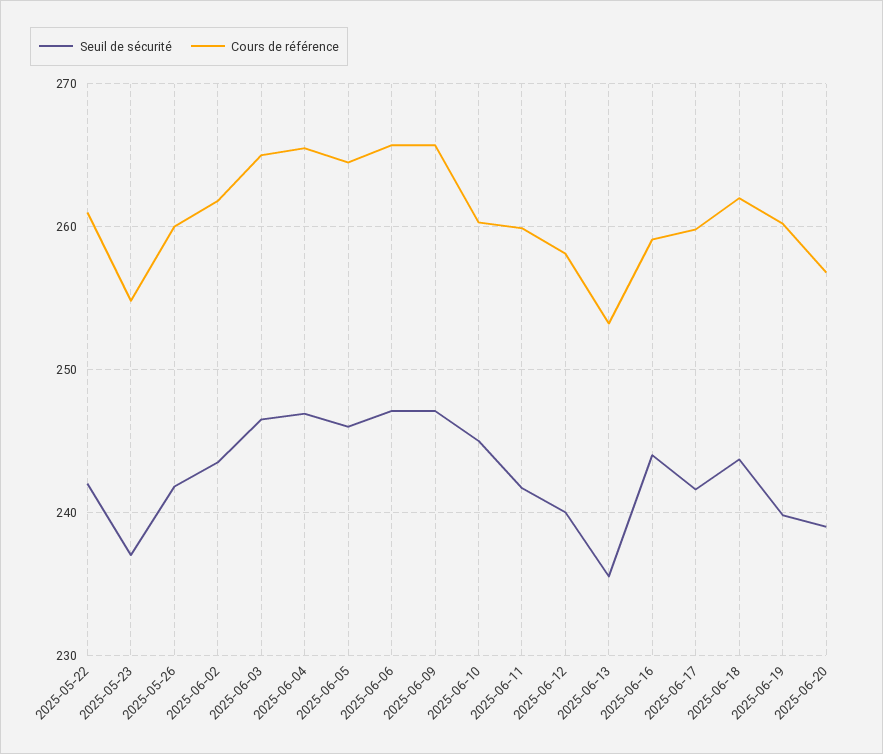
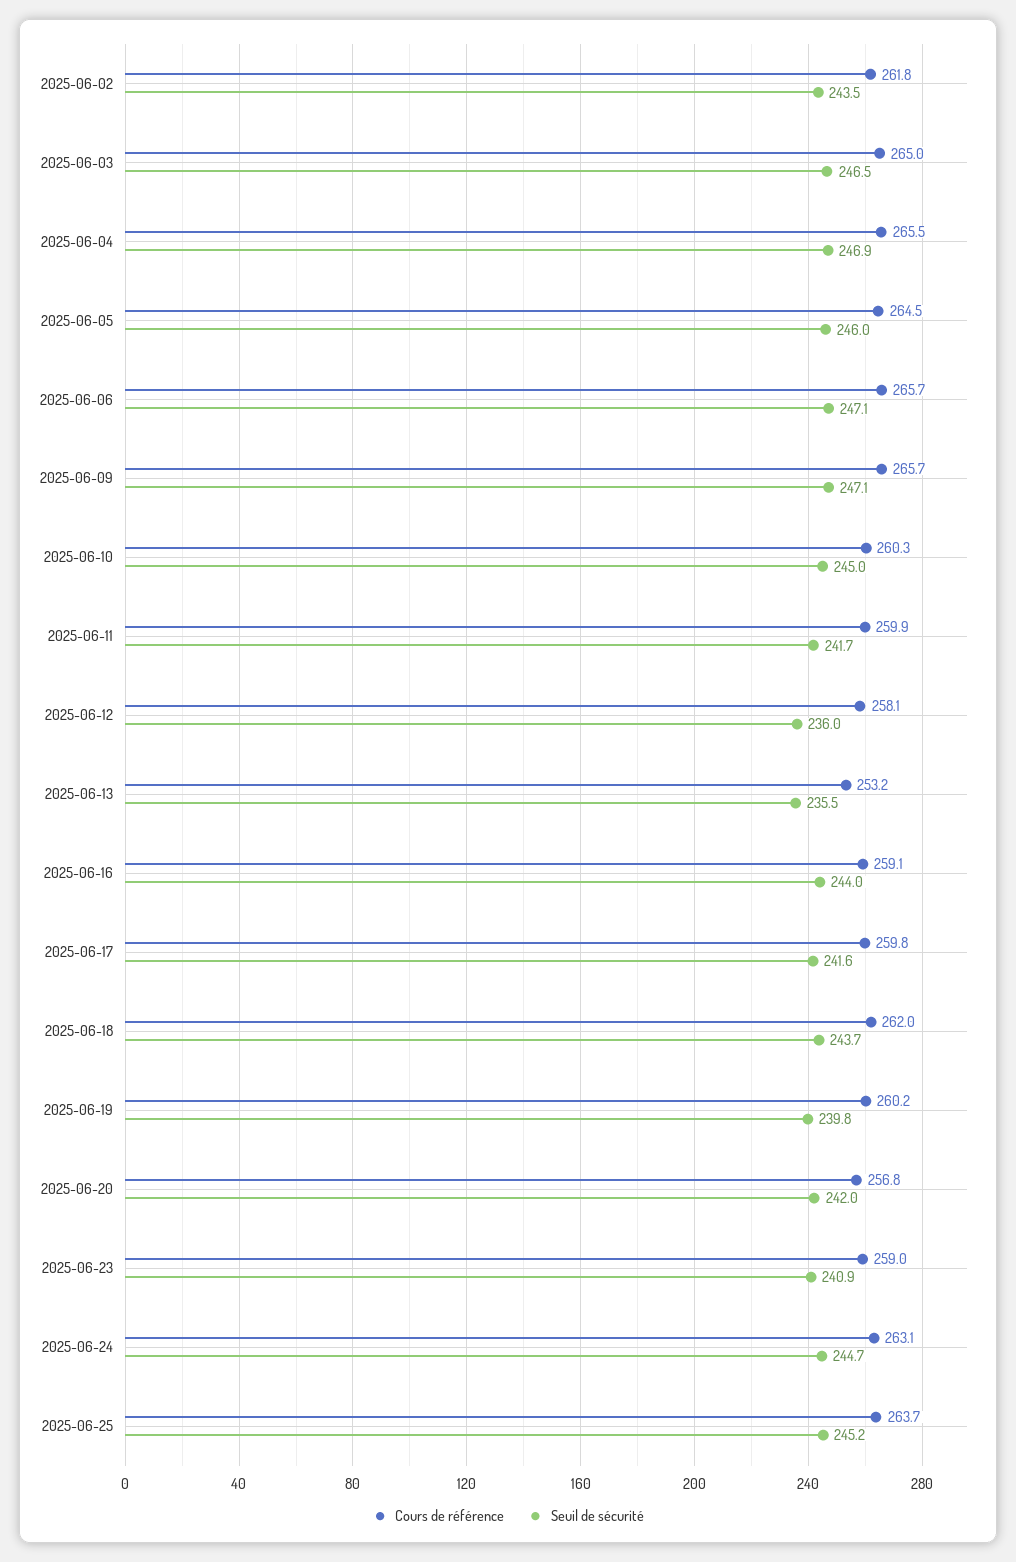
Seuil de sécurité, 2025-05-22: 242 -> none
Cours de référence, 2025-05-22: 261 -> none
Seuil de sécurité, 2025-05-23: 237 -> none
Cours de référence, 2025-05-23: 255 -> none
Seuil de sécurité, 2025-05-26: 242 -> none
Cours de référence, 2025-05-26: 260 -> none
Seuil de sécurité, 2025-06-12: 240 -> 236
Seuil de sécurité, 2025-06-20: 239 -> 242
Cours de référence, 2025-06-23: none -> 259
Seuil de sécurité, 2025-06-23: none -> 240.9
Cours de référence, 2025-06-24: none -> 263.1
Seuil de sécurité, 2025-06-24: none -> 244.7
Cours de référence, 2025-06-25: none -> 263.7
Seuil de sécurité, 2025-06-25: none -> 245.2

